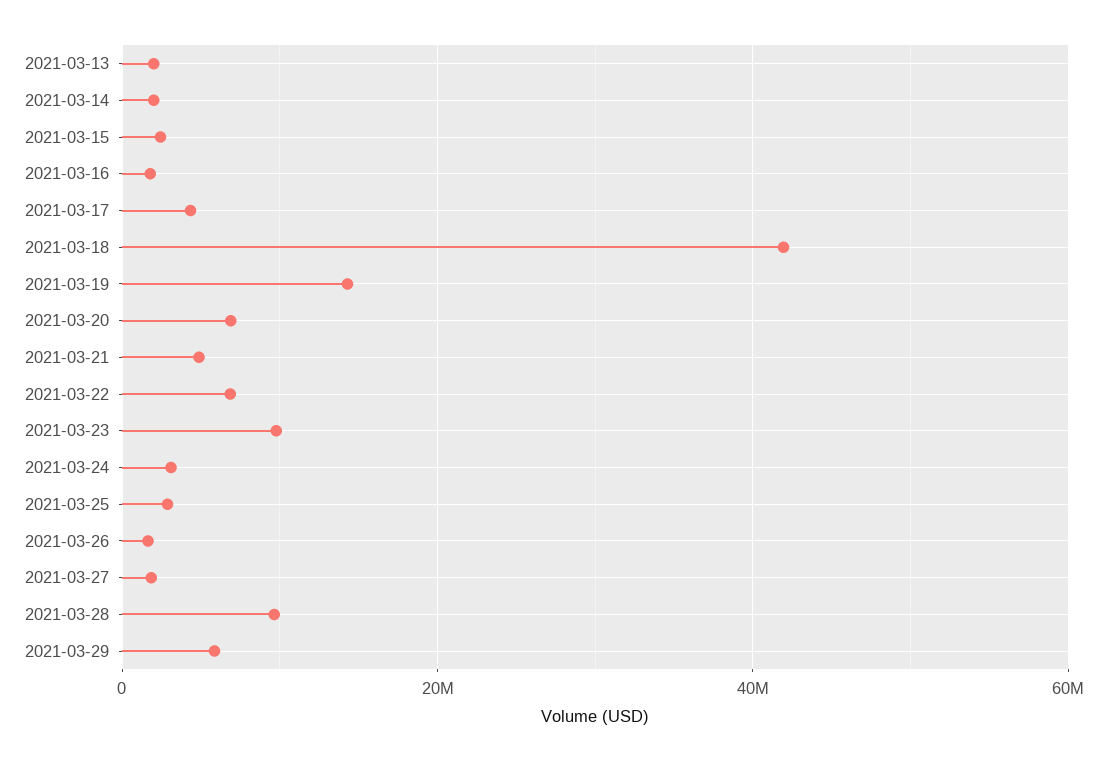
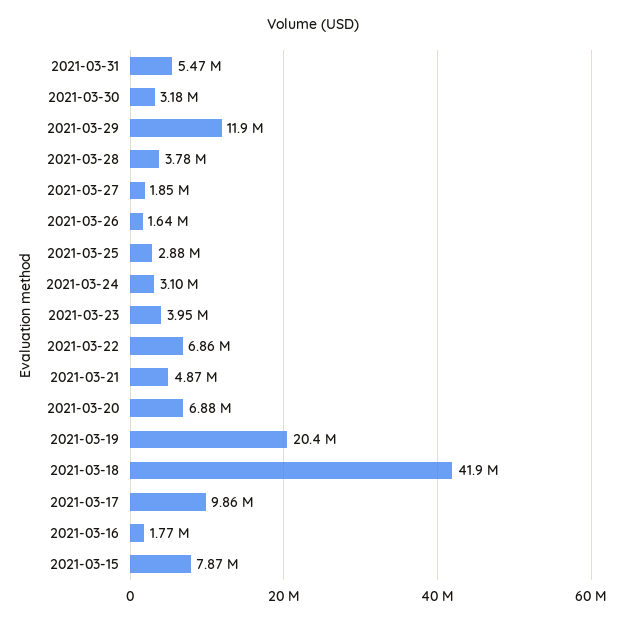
2021-03-13: 2000000 -> none
2021-03-14: 2000000 -> none
2021-03-15: 2000000 -> 7870000
2021-03-17: 4000000 -> 9860000
2021-03-19: 14000000 -> 20400000
2021-03-23: 10000000 -> 3950000
2021-03-28: 10000000 -> 3780000
2021-03-29: 6000000 -> 11900000
2021-03-31: none -> 5470000
2021-03-30: none -> 3180000

